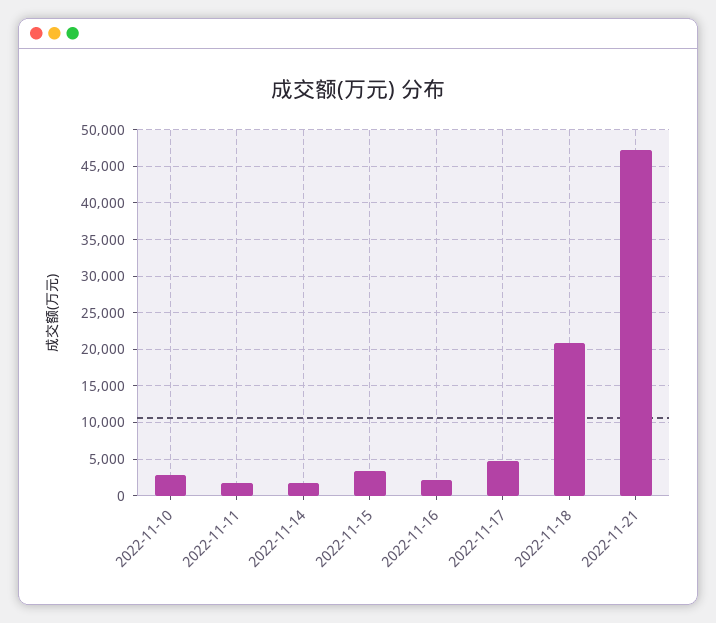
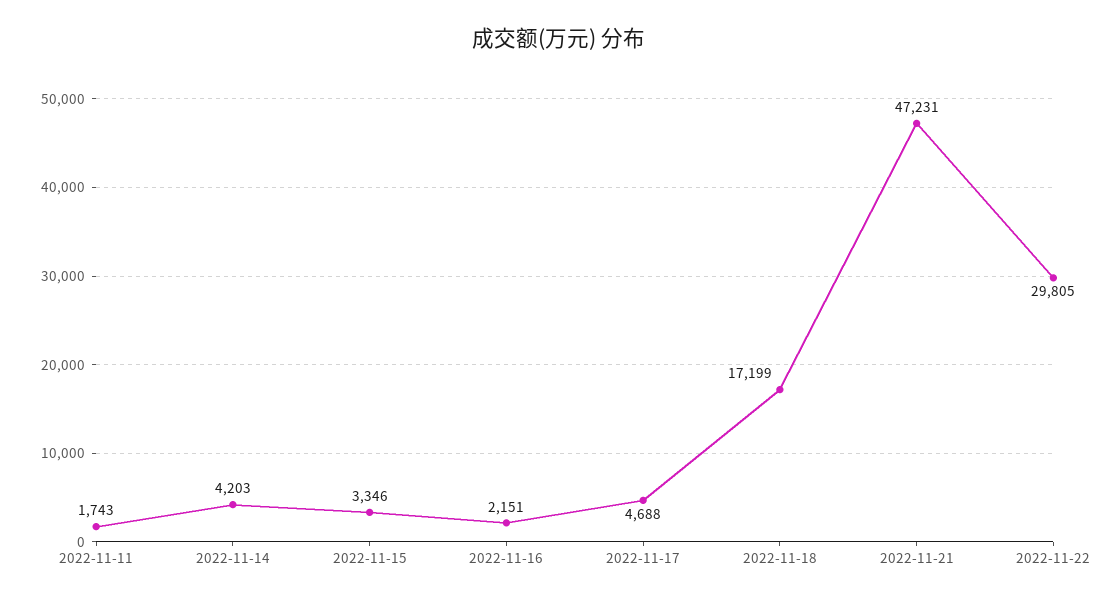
2022-11-10: 3000 -> none
2022-11-14: 2000 -> 4203
2022-11-18: 21000 -> 17199
2022-11-22: none -> 29805

